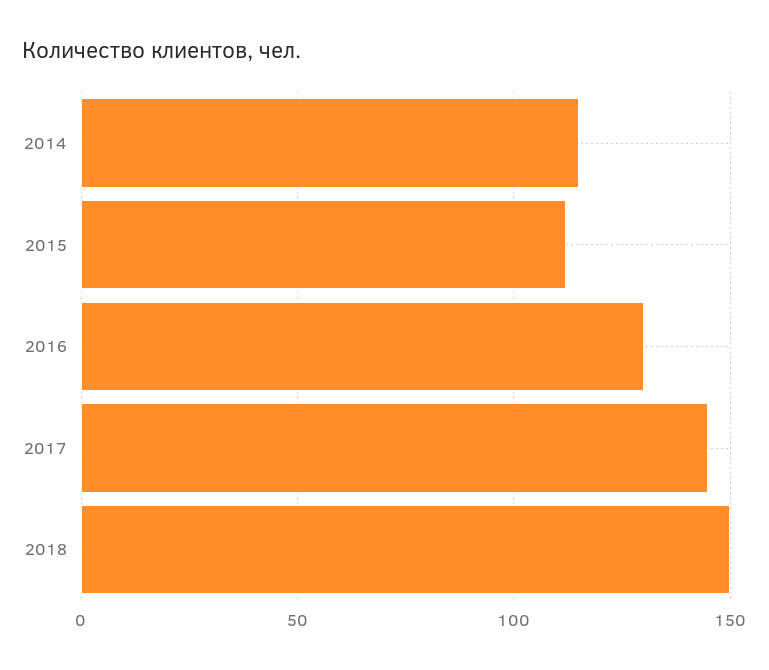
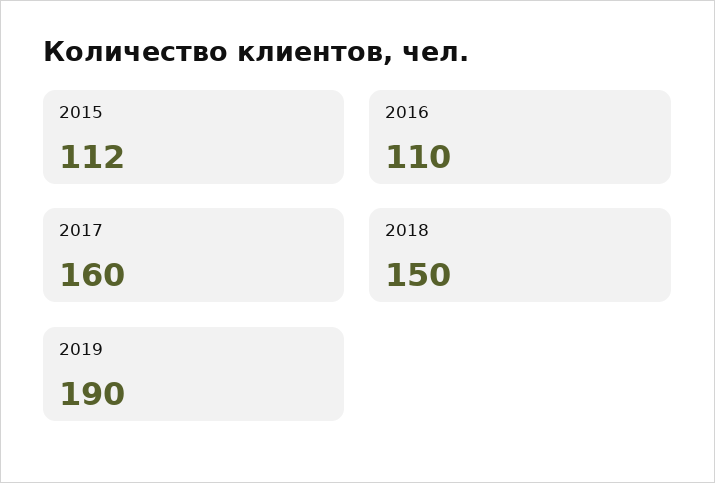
2014: 115 -> none
2016: 130 -> 110
2017: 145 -> 160
2019: none -> 190

